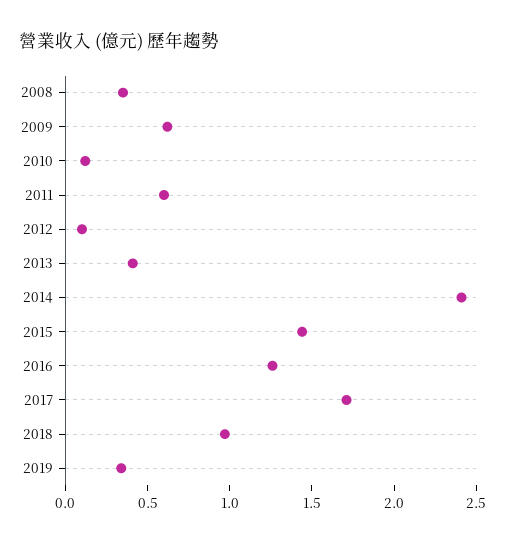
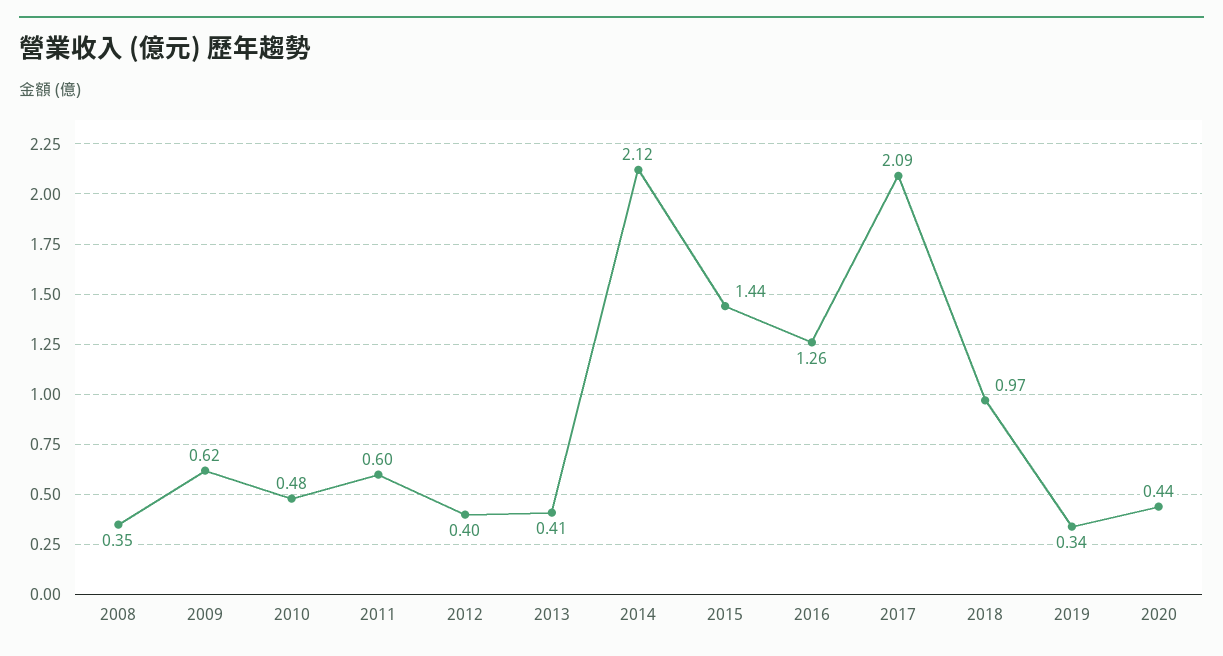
2010: 0.1 -> 0.48
2012: 0.1 -> 0.4
2014: 2.4 -> 2.12
2017: 1.7 -> 2.09
2020: none -> 0.44

